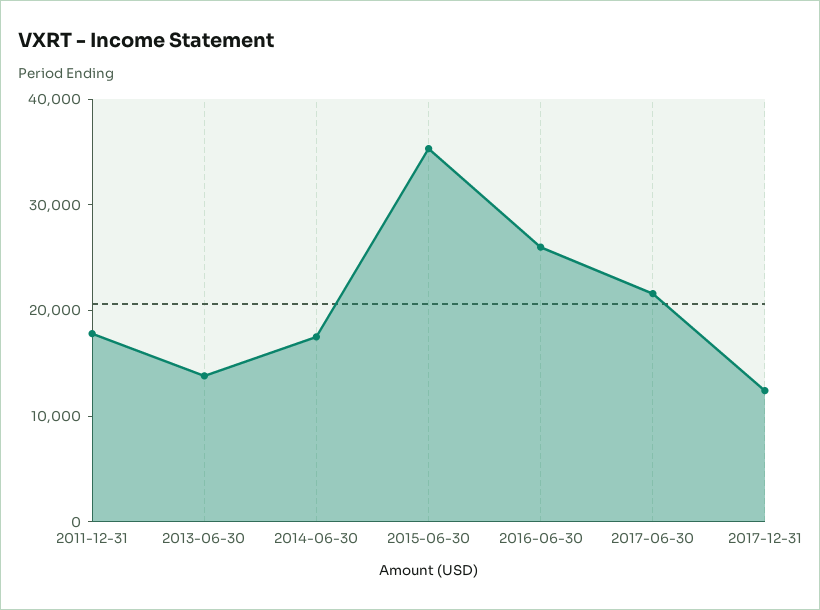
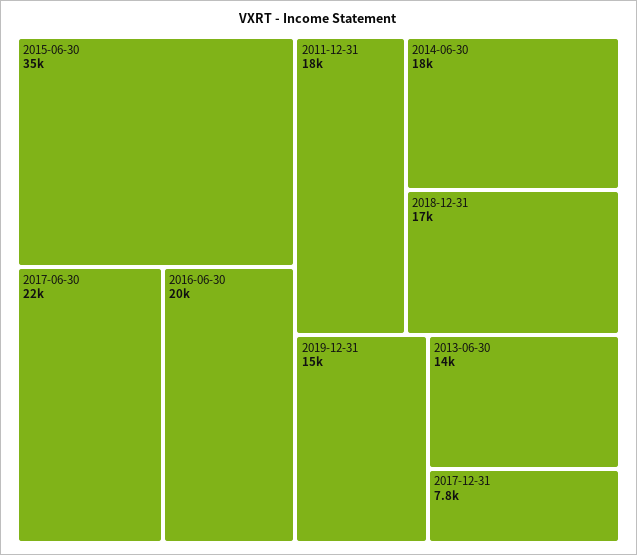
2016-06-30: 26000 -> 20000
2017-12-31: 12000 -> 7800
2018-12-31: none -> 17000
2019-12-31: none -> 15000

